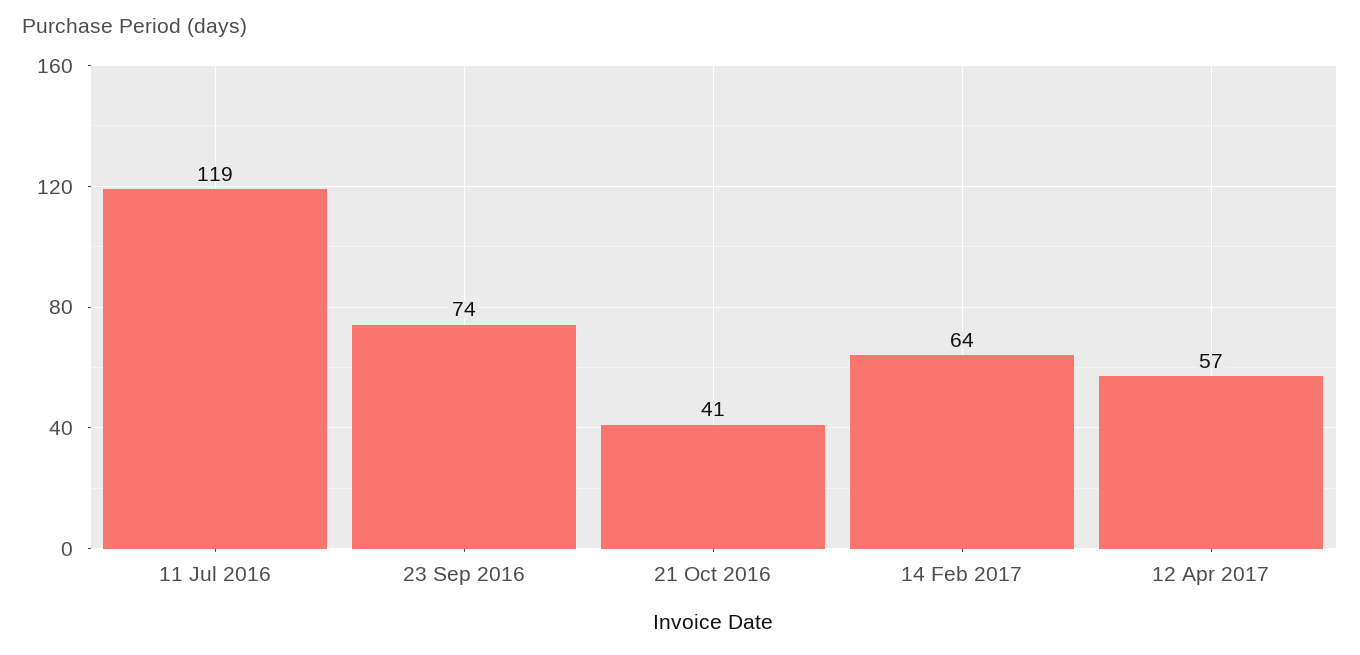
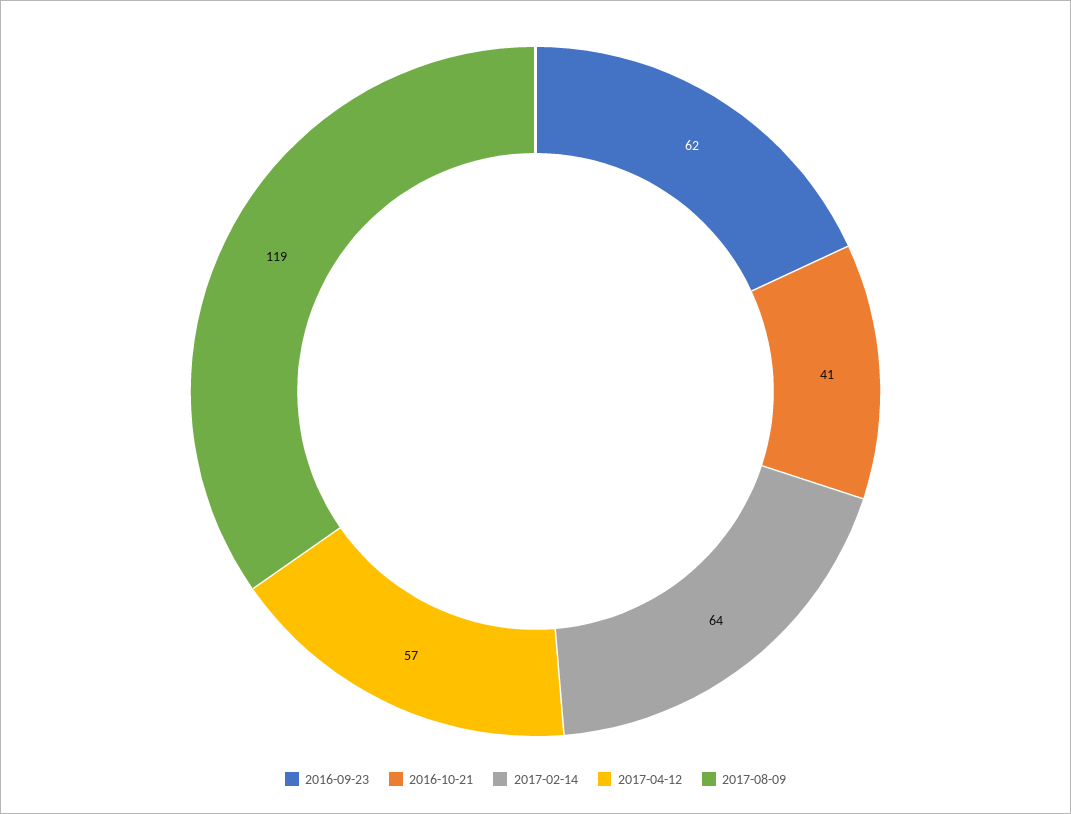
11 Jul 2016: 119 -> none
23 Sep 2016: 74 -> 62
2017-08-09: none -> 119

